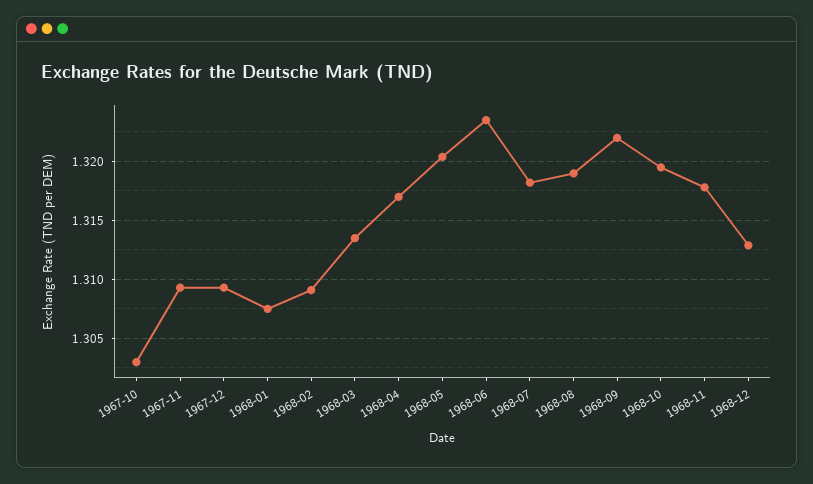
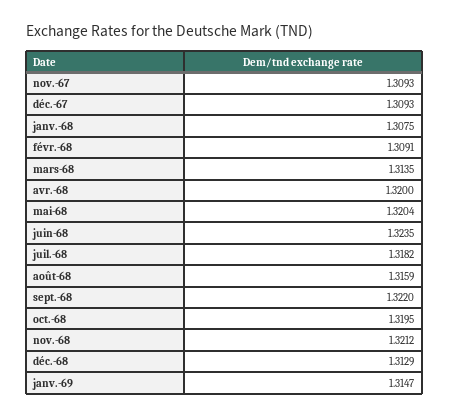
1967-10: 1.303 -> none
1968-04: 1.317 -> 1.32
1968-08: 1.319 -> 1.3159
1968-11: 1.318 -> 1.3212
janv.-69: none -> 1.3147

